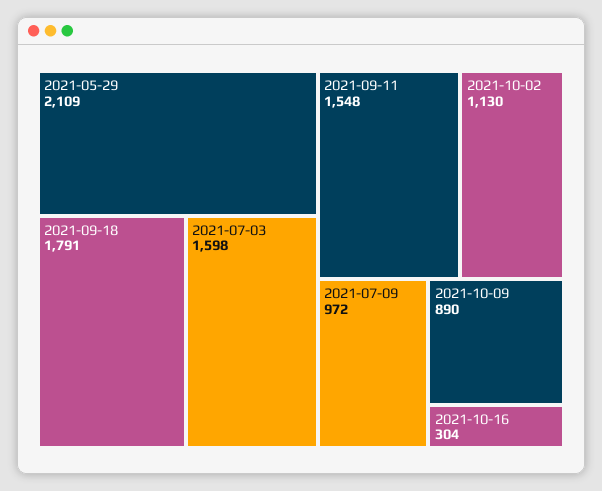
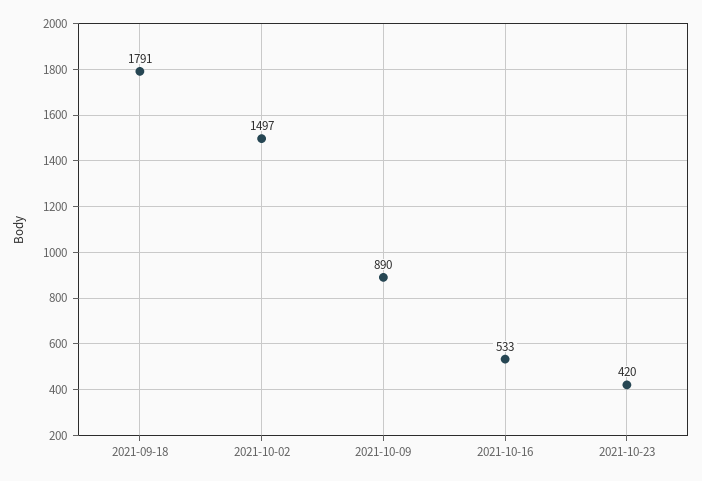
2021-05-29: 2109 -> none
2021-07-03: 1598 -> none
2021-09-11: 1548 -> none
2021-10-02: 1130 -> 1497
2021-07-09: 972 -> none
2021-10-16: 304 -> 533
2021-10-23: none -> 420

